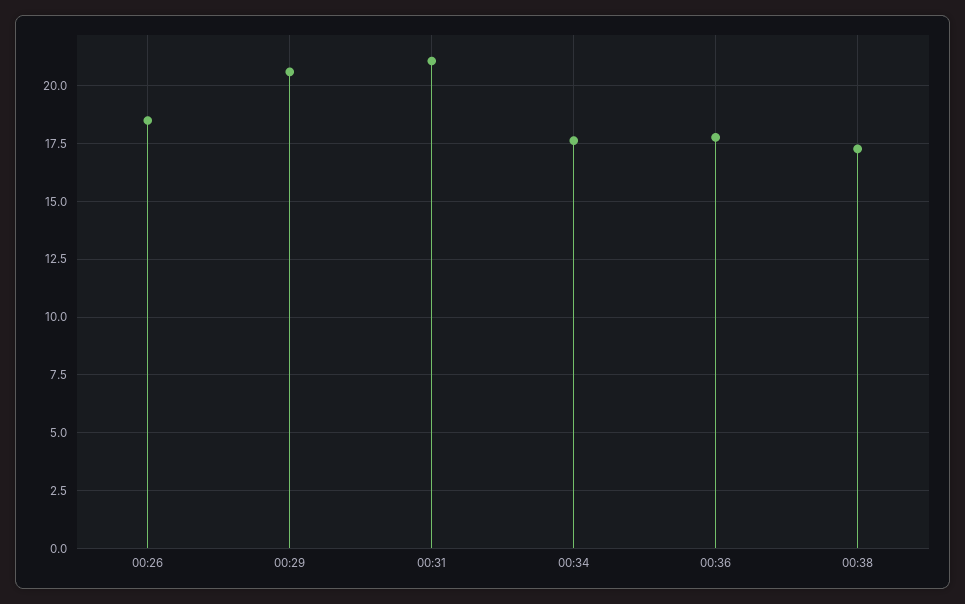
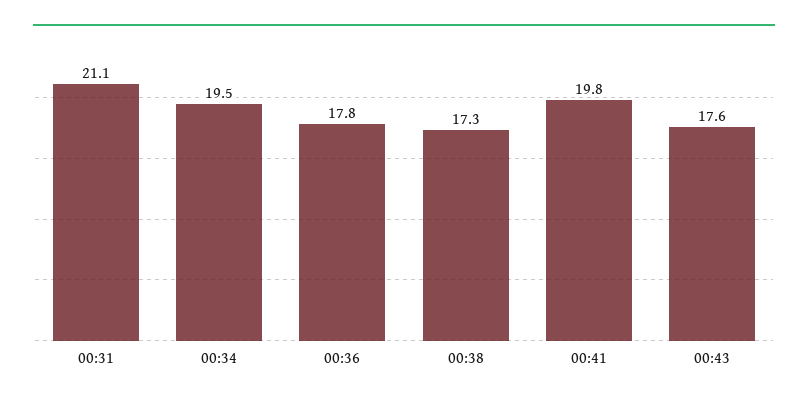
00:26: 18.5 -> none
00:29: 20.5 -> none
00:34: 17.5 -> 19.5
00:41: none -> 19.8
00:43: none -> 17.6

